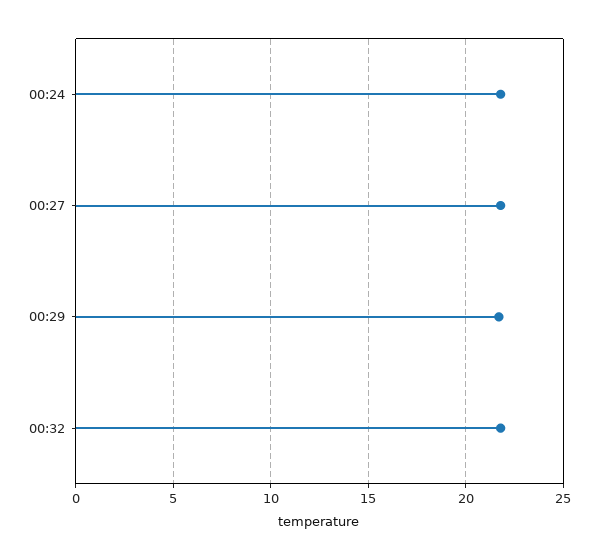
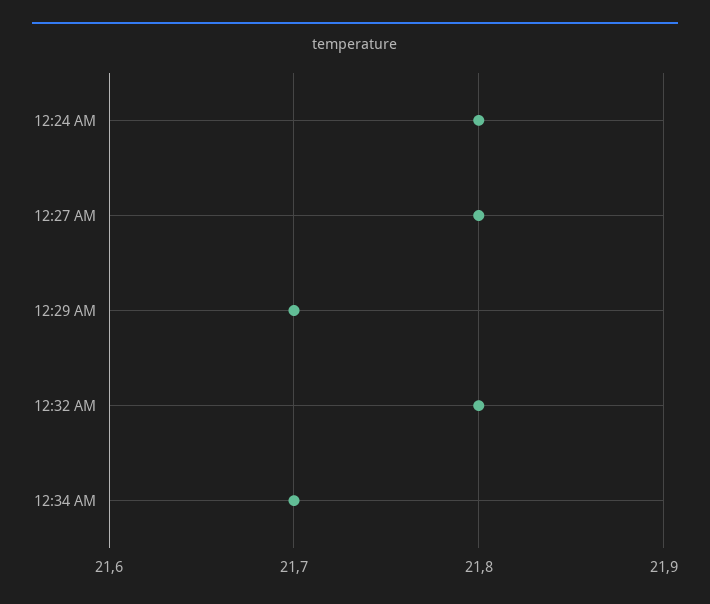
12:34 AM: none -> 21.7

